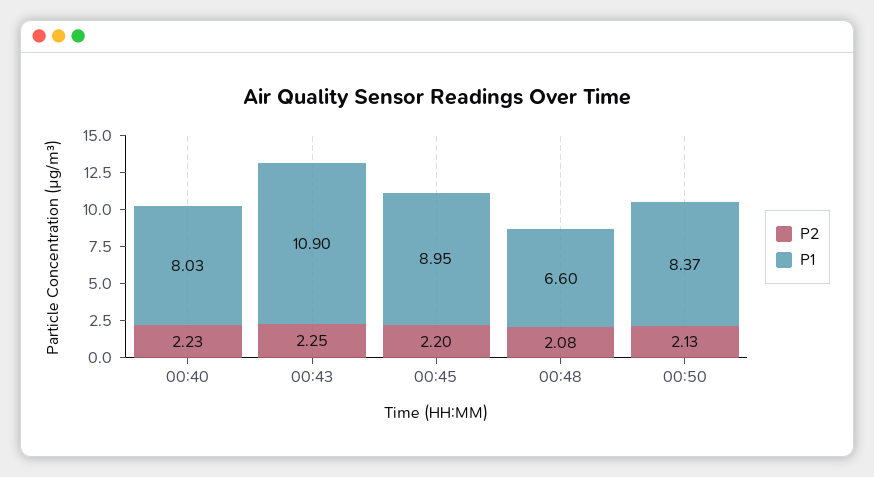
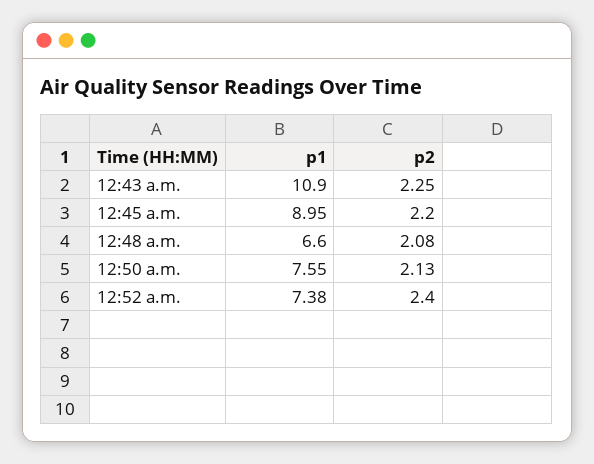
P2, 00:40: 2.23 -> none
P1, 00:40: 8.03 -> none
P1, 00:50: 8.37 -> 7.55
P1, 12:52 a.m.: none -> 7.38
P2, 12:52 a.m.: none -> 2.4

